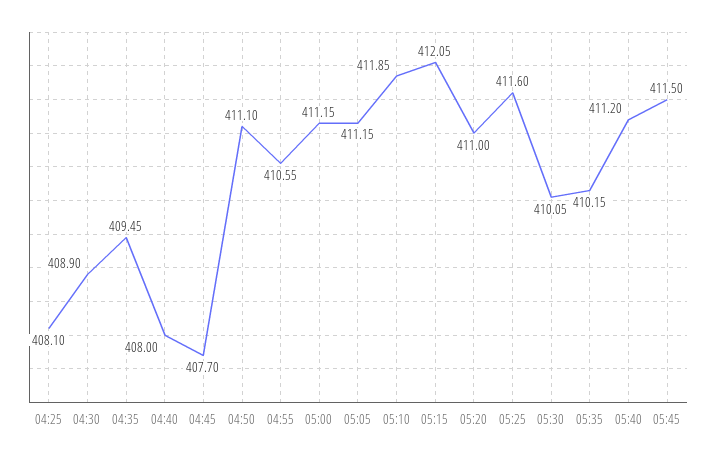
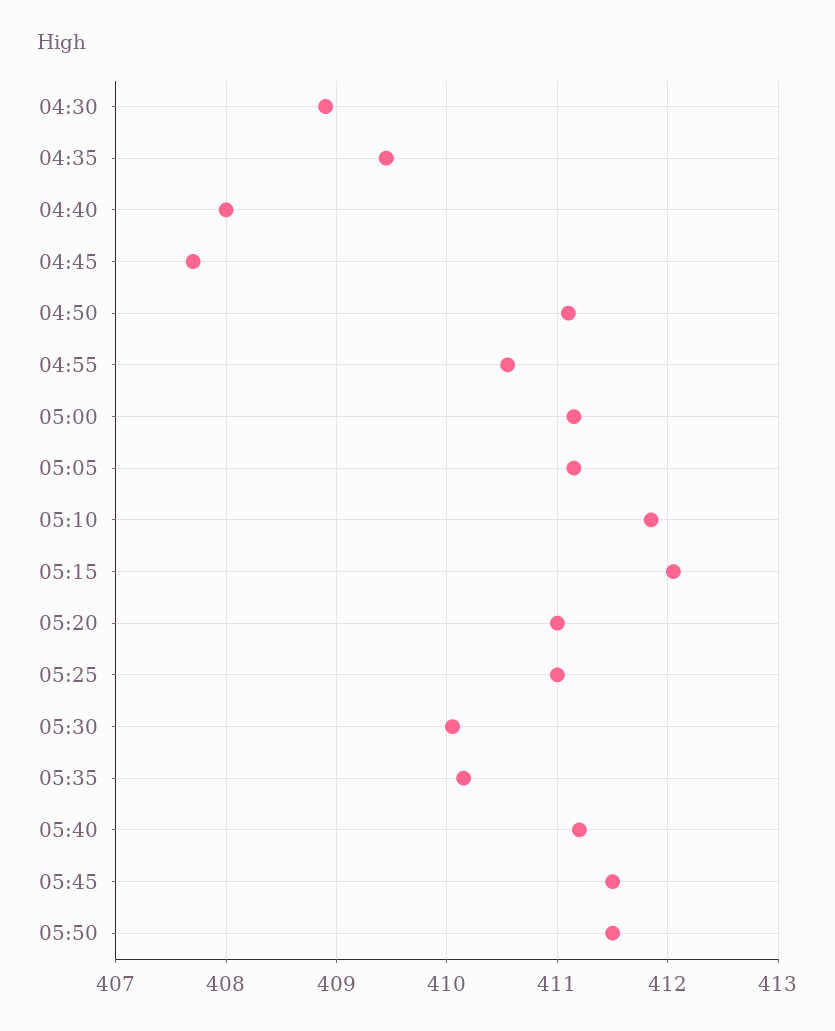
04:25: 408.1 -> none
05:25: 411.6 -> 411
05:50: none -> 411.5

